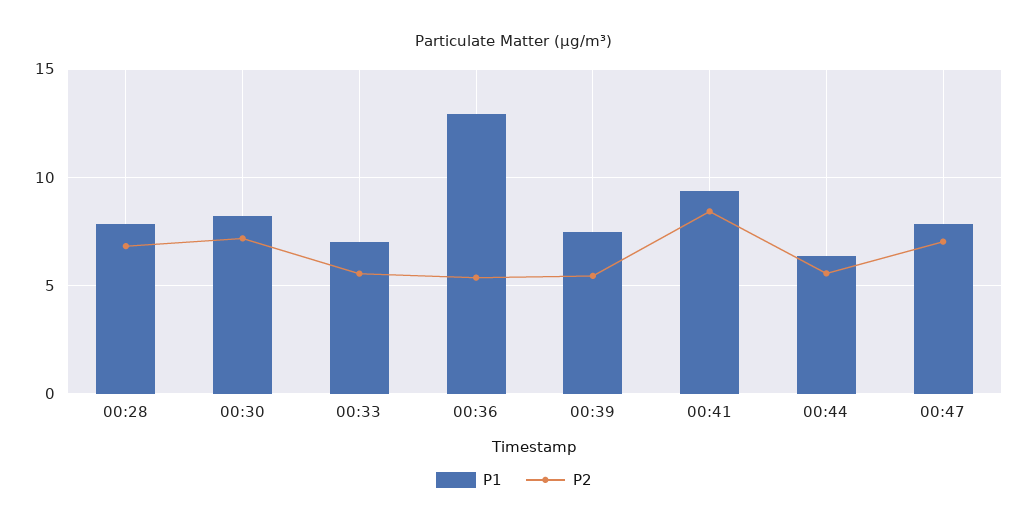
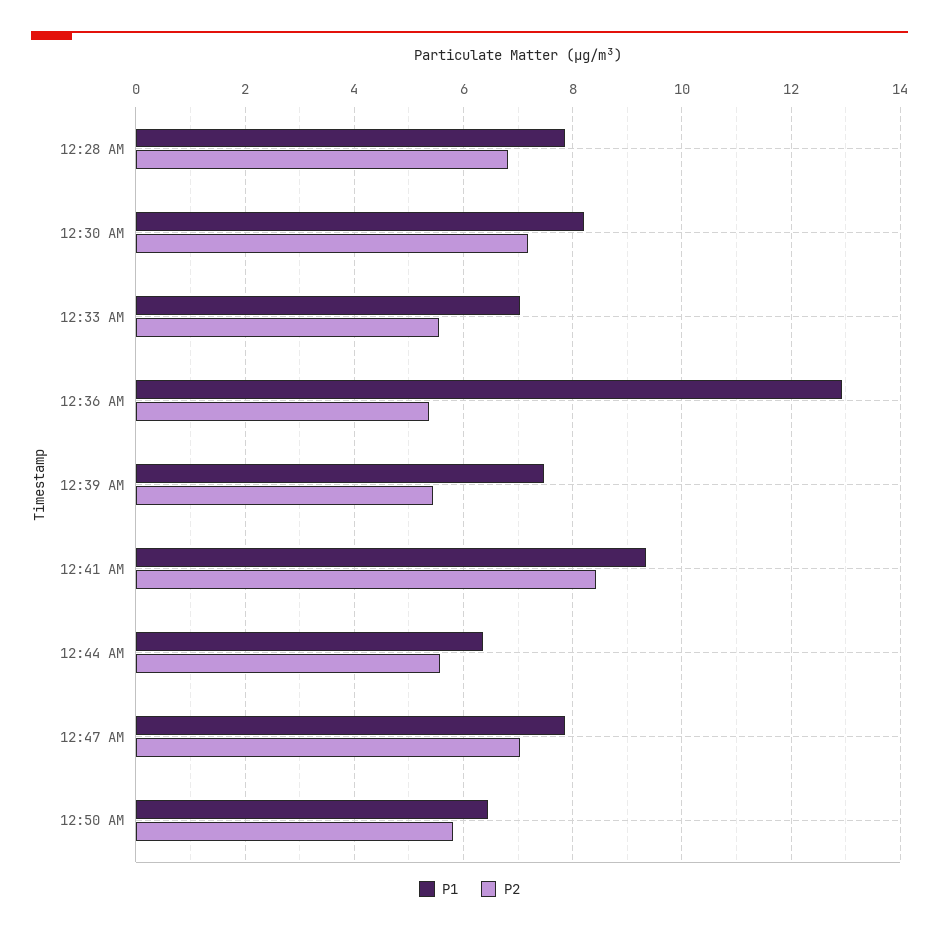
P1, 12:50 AM: none -> 6.4
P2, 12:50 AM: none -> 5.8

